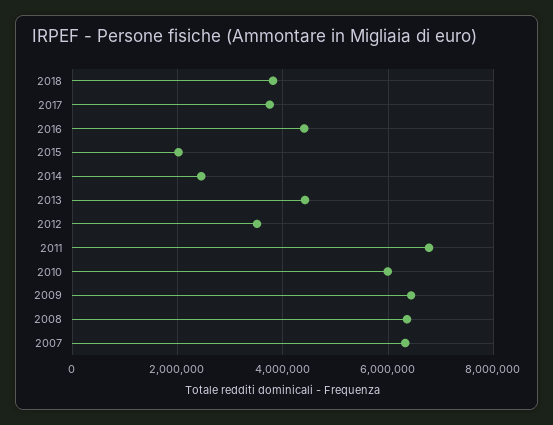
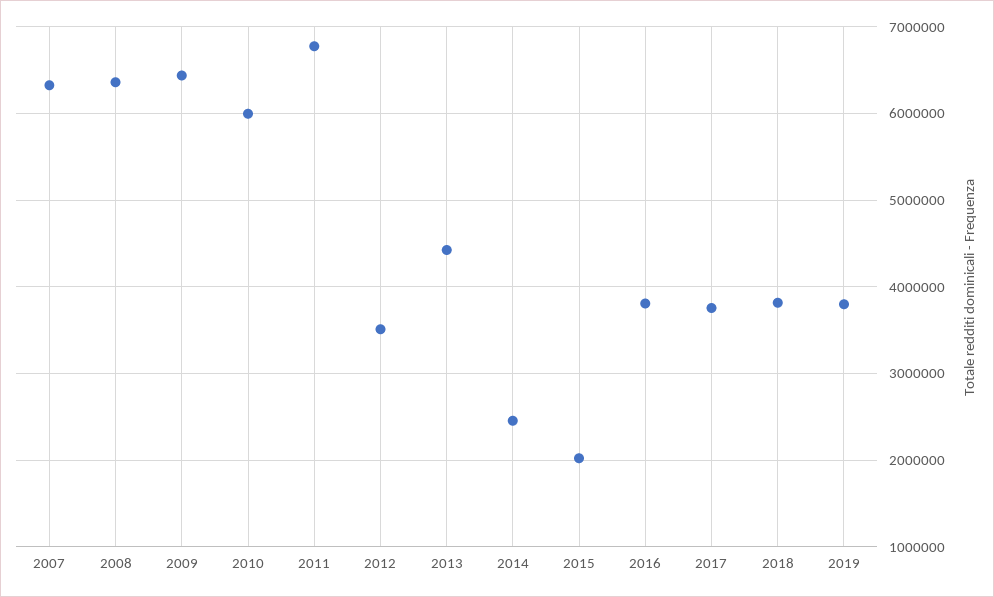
2016: 4400000 -> 3800000
2019: none -> 3800000

